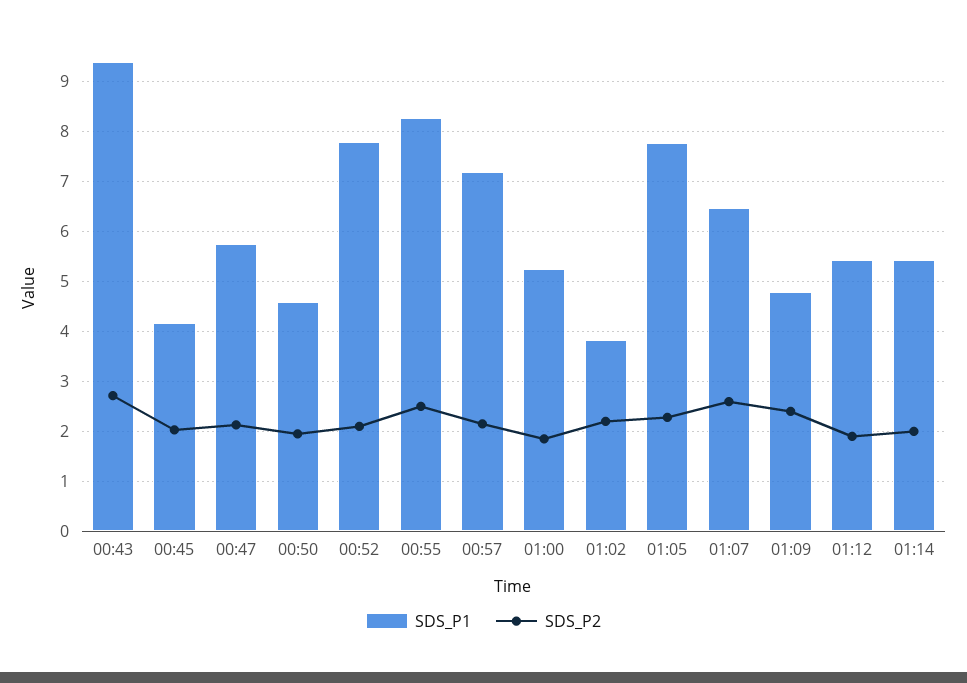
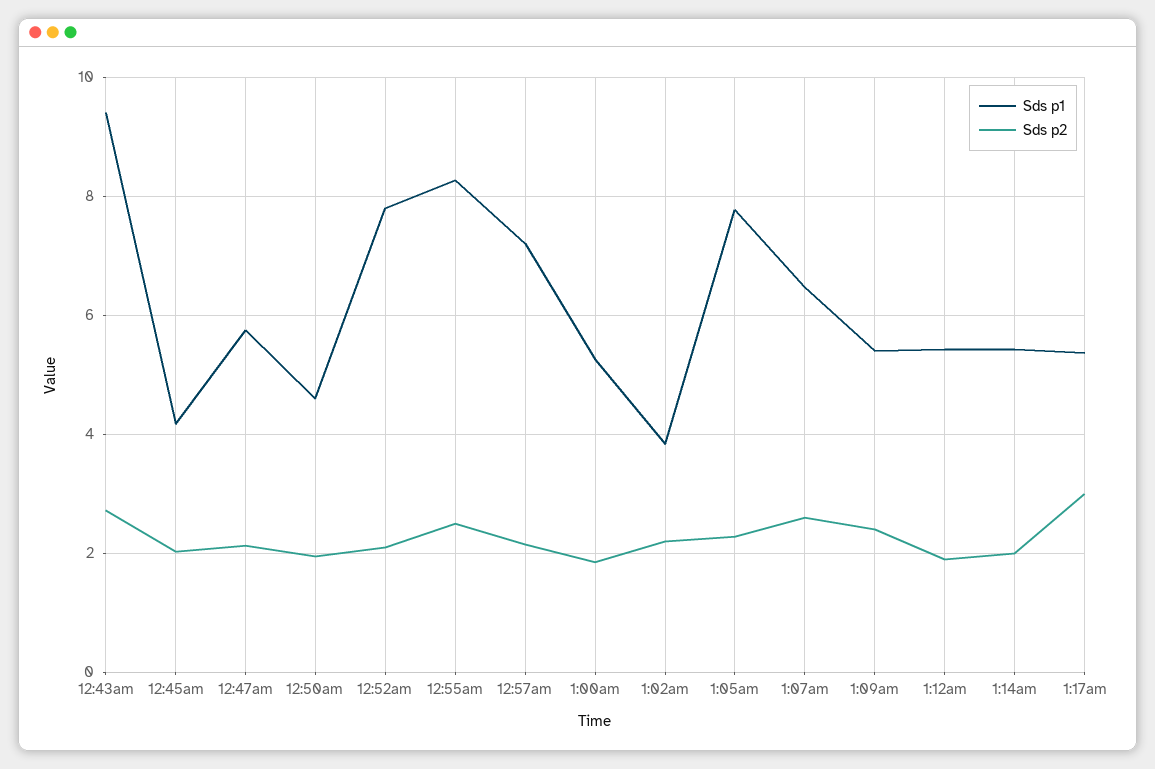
SDS_P1, 01:09: 4.8 -> 5.4
SDS_P1, 1:17am: none -> 5.4
SDS_P2, 1:17am: none -> 3

